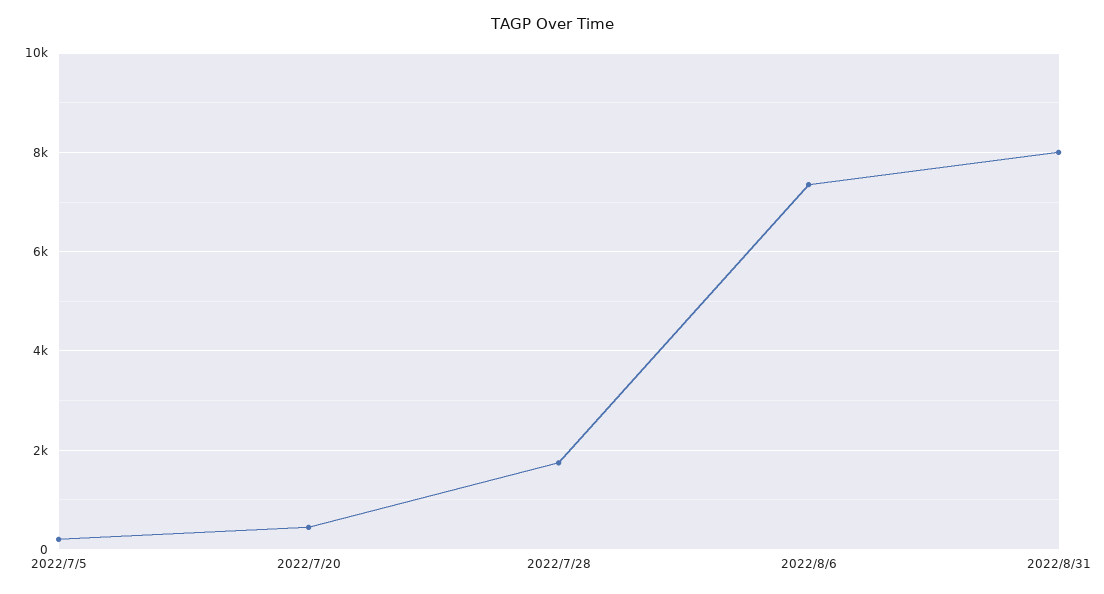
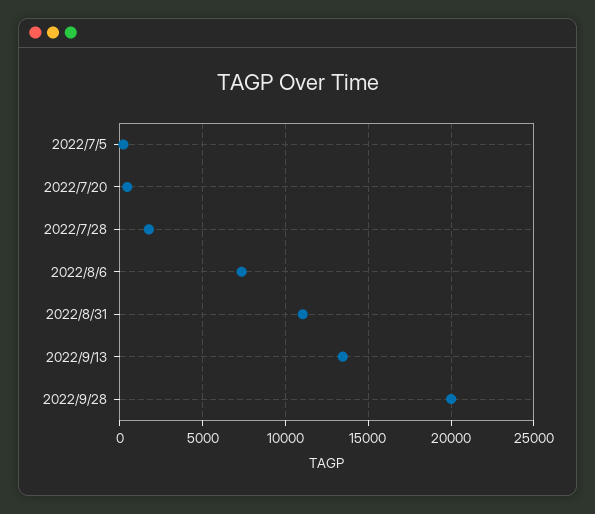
2022/8/31: 8000 -> 11000
2022/9/13: none -> 13500
2022/9/28: none -> 20000

